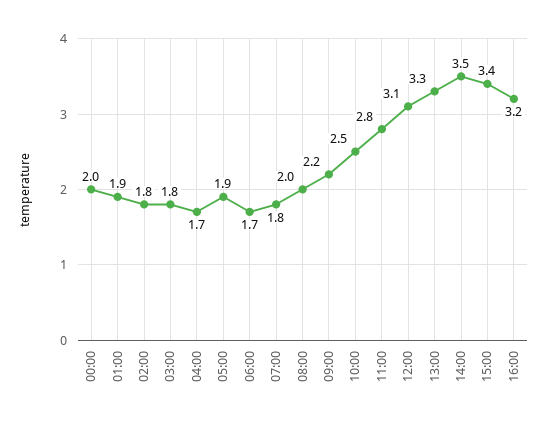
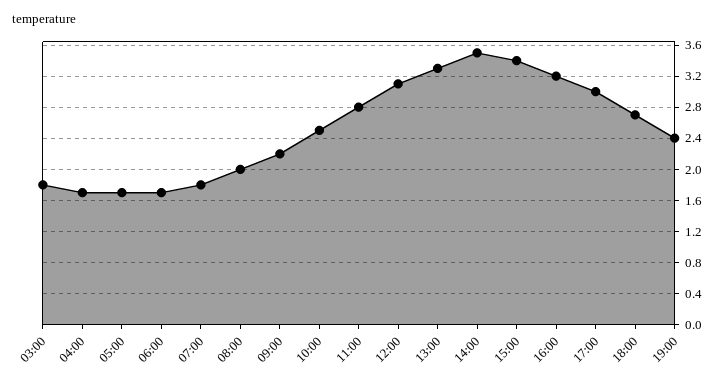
00:00: 2 -> none
01:00: 1.9 -> none
02:00: 1.8 -> none
05:00: 1.9 -> 1.7
17:00: none -> 3
18:00: none -> 2.7
19:00: none -> 2.4

